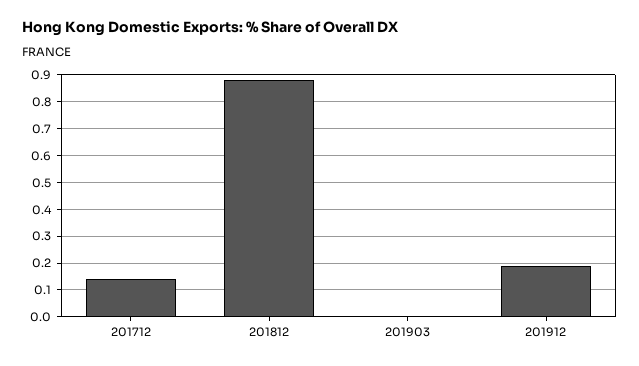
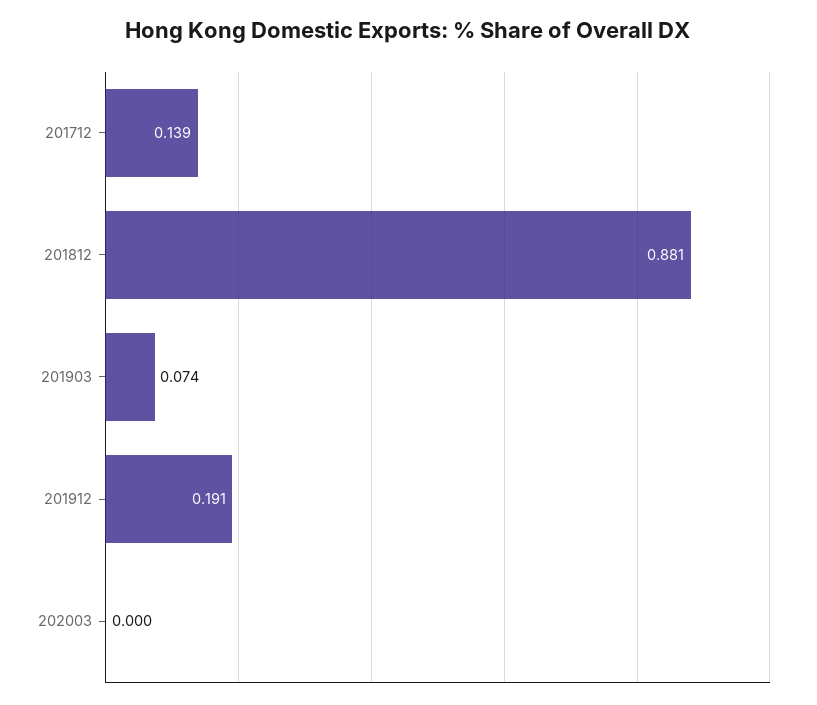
201903: 0 -> 0.074
202003: none -> 0

